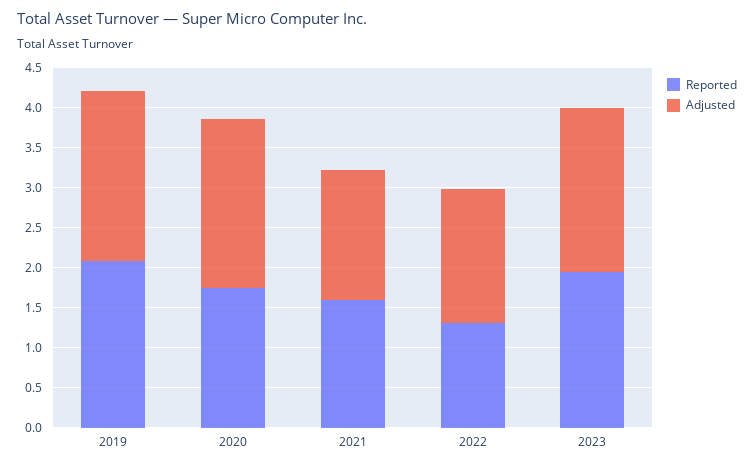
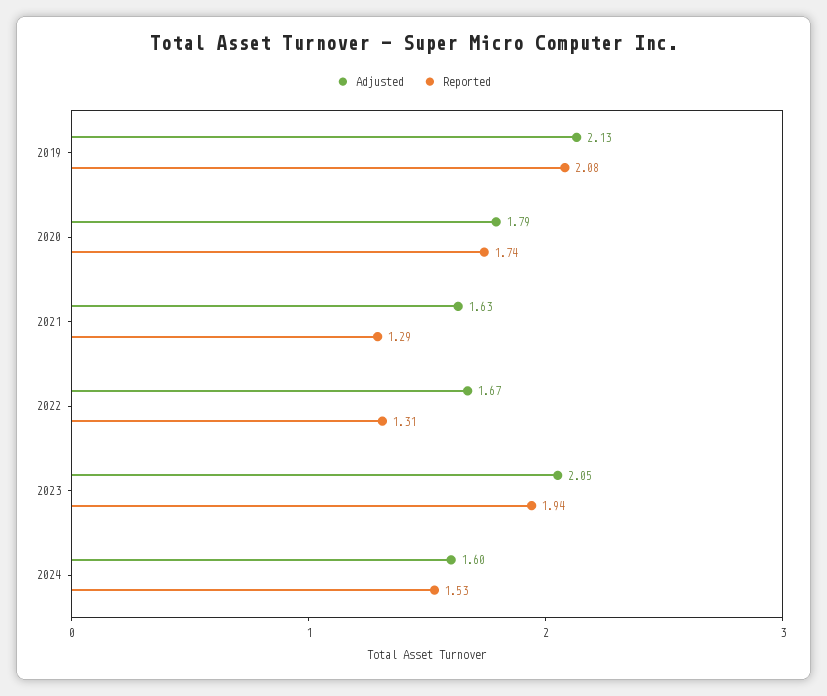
Adjusted, 2020: 2.1 -> 1.79
Reported, 2021: 1.6 -> 1.29
Adjusted, 2024: none -> 1.6
Reported, 2024: none -> 1.53

